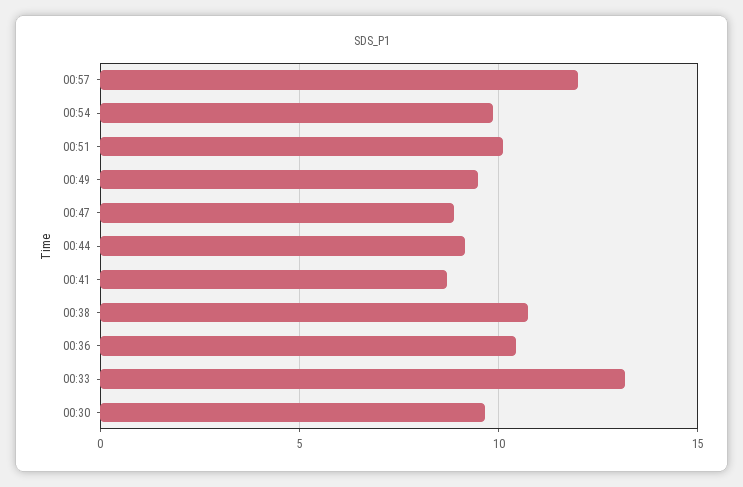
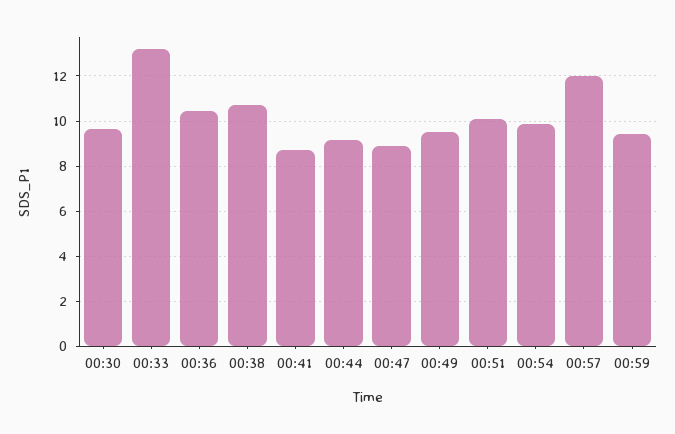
00:59: none -> 9.5

